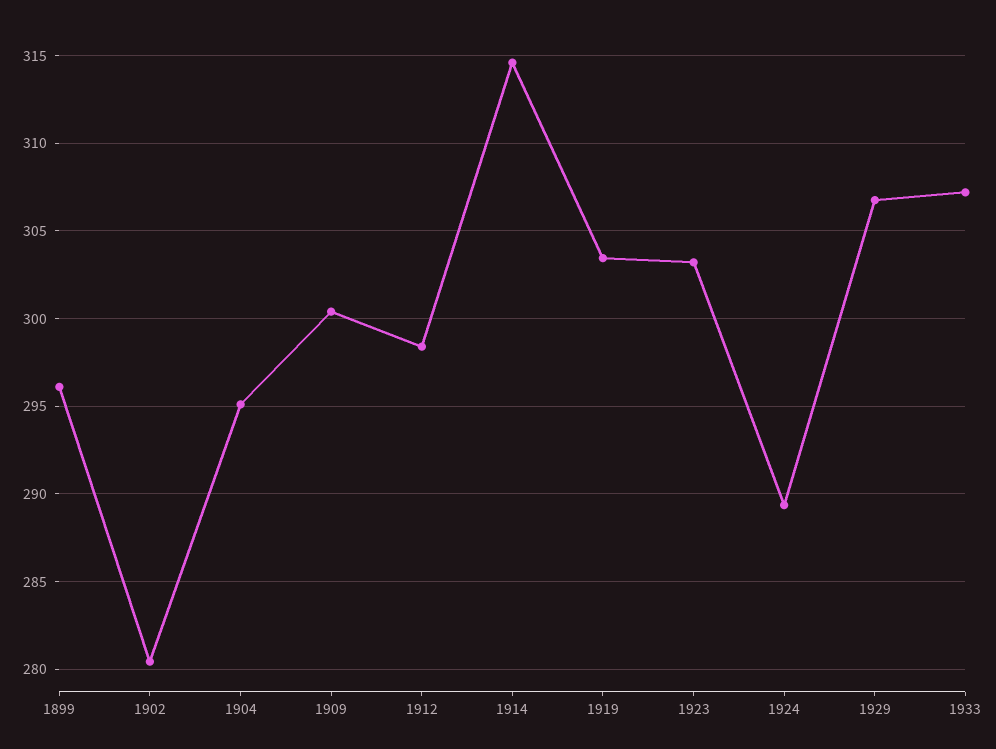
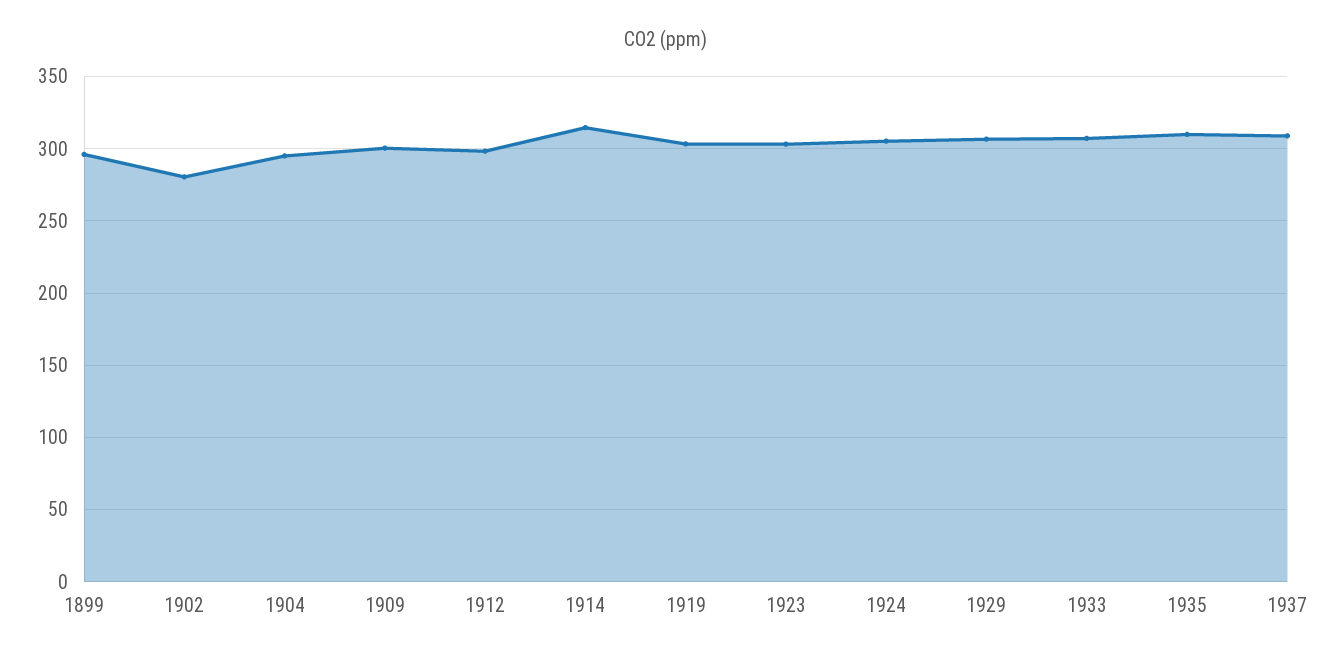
1924: 289.5 -> 305
1935: none -> 310
1937: none -> 310

